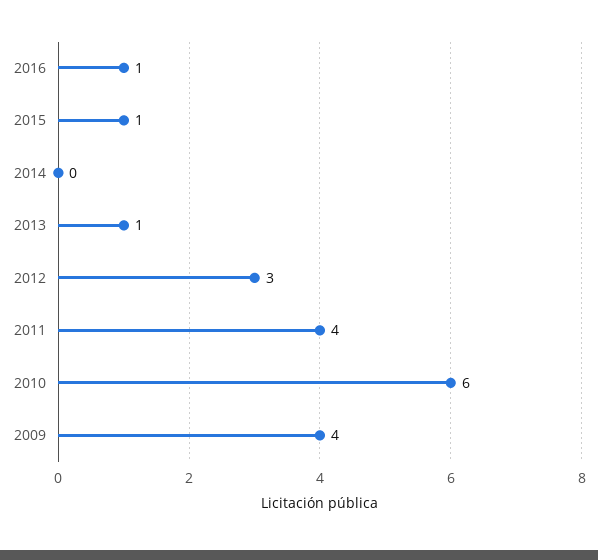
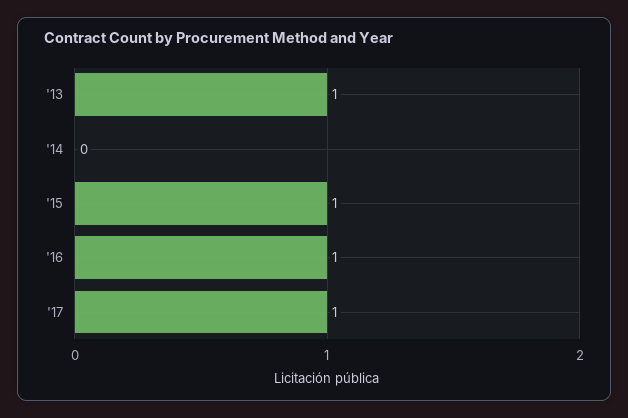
2012: 3 -> none
2011: 4 -> none
2010: 6 -> none
2009: 4 -> none
'17: none -> 1

